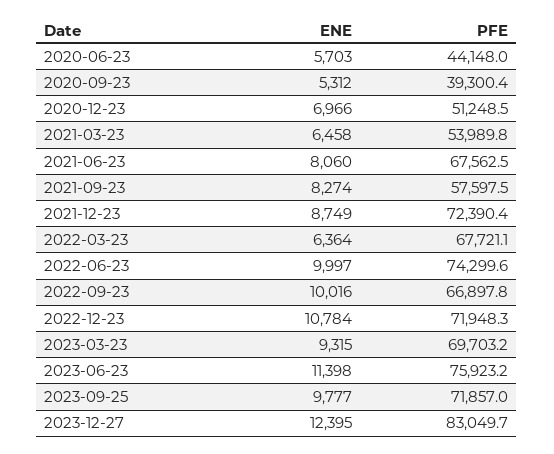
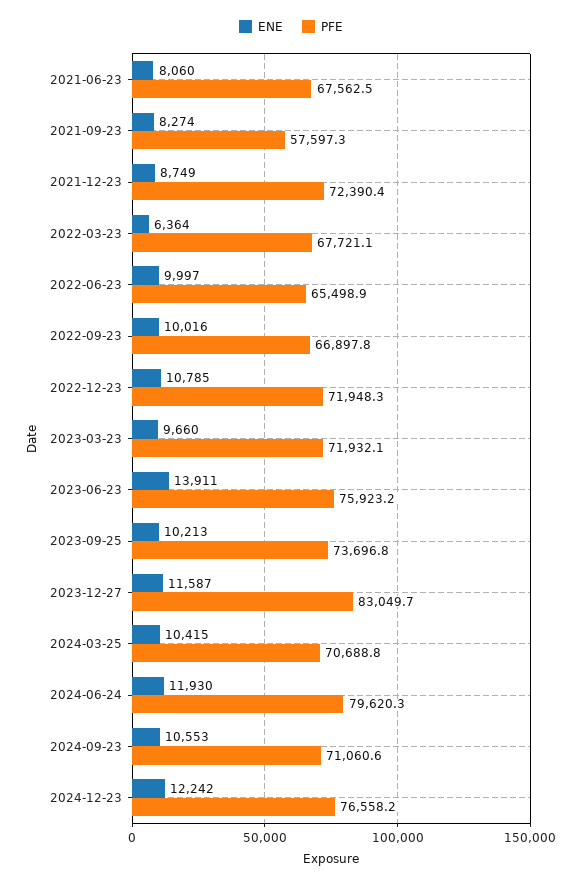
ENE, 2020-06-23: 5703 -> none
PFE, 2020-06-23: 44148 -> none
ENE, 2020-09-23: 5312 -> none
PFE, 2020-09-23: 39300.4 -> none
ENE, 2020-12-23: 6966 -> none
PFE, 2020-12-23: 51248.5 -> none
ENE, 2021-03-23: 6458 -> none
PFE, 2021-03-23: 53989.8 -> none
PFE, 2021-09-23: 57597.5 -> 57597.3
PFE, 2022-06-23: 74299.6 -> 65498.9
ENE, 2022-12-23: 10784 -> 10785
ENE, 2023-03-23: 9315 -> 9660
PFE, 2023-03-23: 69703.2 -> 71932.1
ENE, 2023-06-23: 11398 -> 13911
ENE, 2023-09-25: 9777 -> 10213
PFE, 2023-09-25: 71857 -> 73696.8
ENE, 2023-12-27: 12395 -> 11587
ENE, 2024-03-25: none -> 10415
PFE, 2024-03-25: none -> 70688.8
ENE, 2024-06-24: none -> 11930
PFE, 2024-06-24: none -> 79620.3
ENE, 2024-09-23: none -> 10553
PFE, 2024-09-23: none -> 71060.6
ENE, 2024-12-23: none -> 12242
PFE, 2024-12-23: none -> 76558.2

